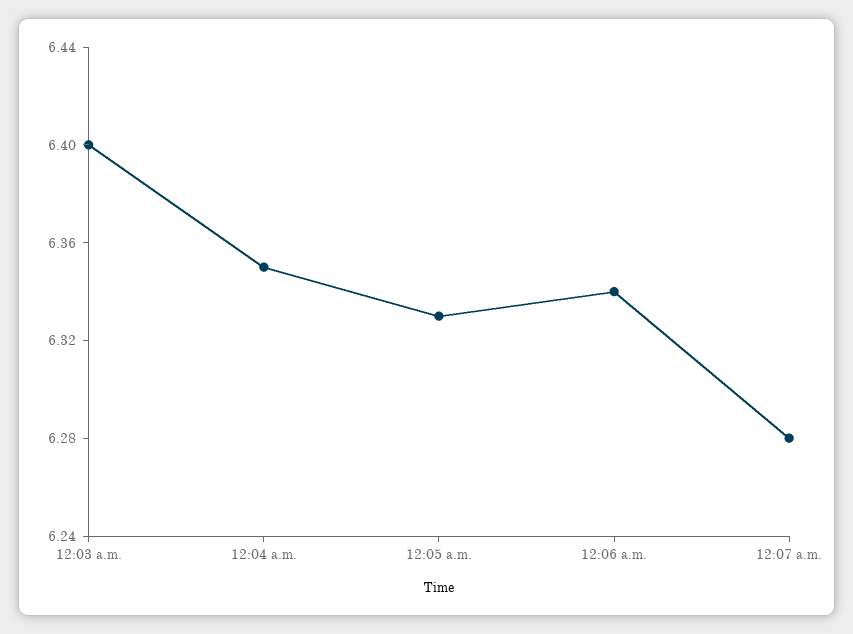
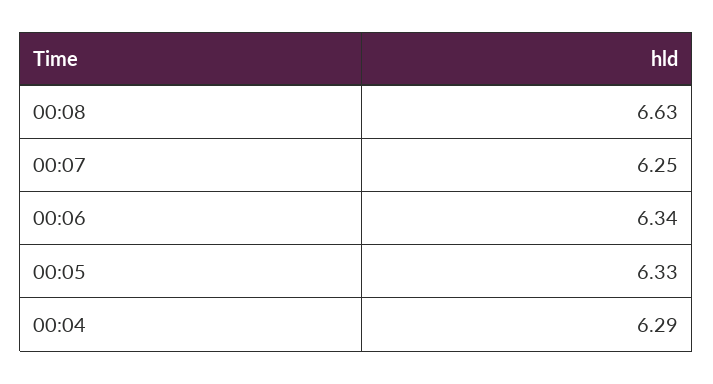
12:03 a.m.: 6.4 -> none
12:04 a.m.: 6.35 -> 6.29
12:07 a.m.: 6.28 -> 6.25
00:08: none -> 6.63

